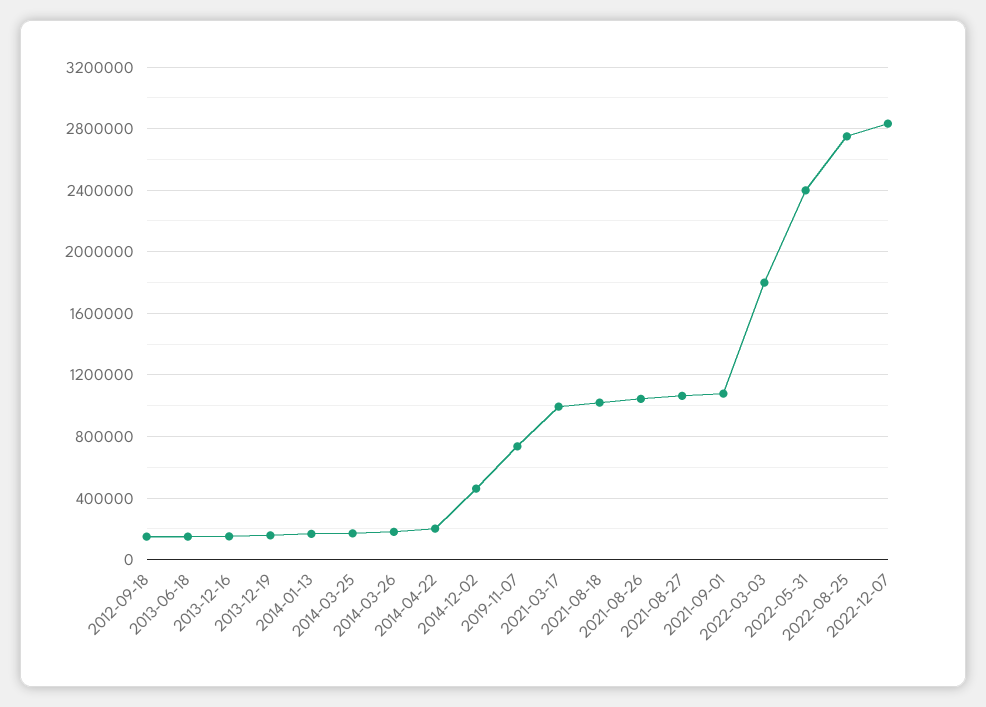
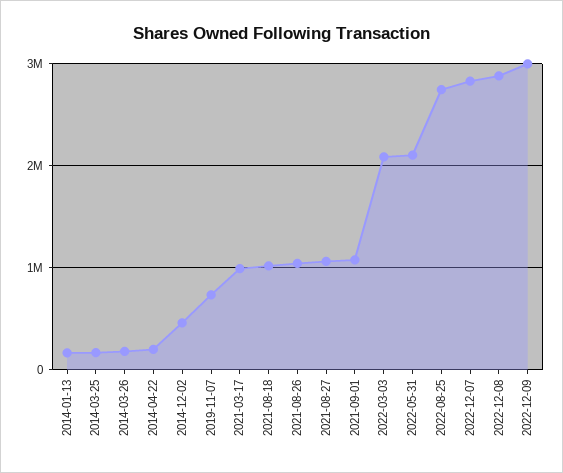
2012-09-18: 150000 -> none
2013-06-18: 150000 -> none
2013-12-16: 150000 -> none
2013-12-19: 150000 -> none
2022-03-03: 1800000 -> 2100000
2022-05-31: 2400000 -> 2100000
2022-12-08: none -> 2900000
2022-12-09: none -> 3000000

